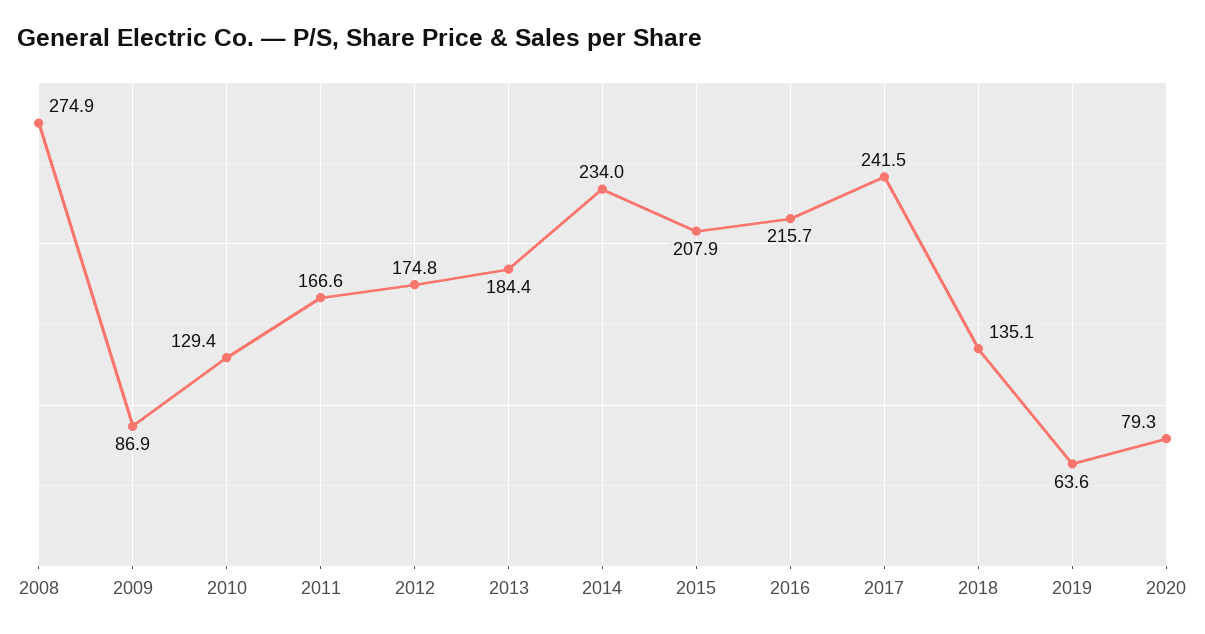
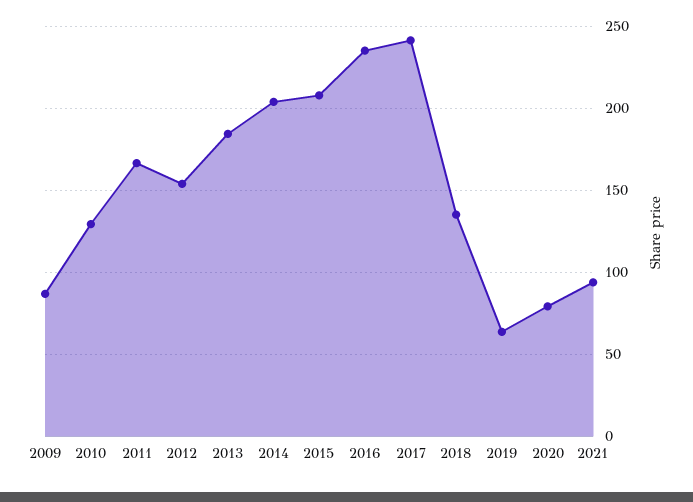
2008: 274.9 -> none
2012: 174.8 -> 155
2014: 234 -> 205
2016: 215.7 -> 235
2021: none -> 95

